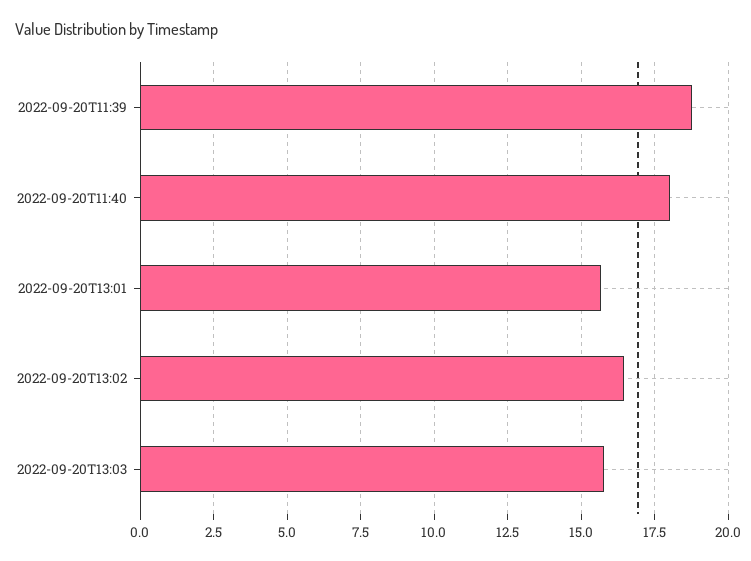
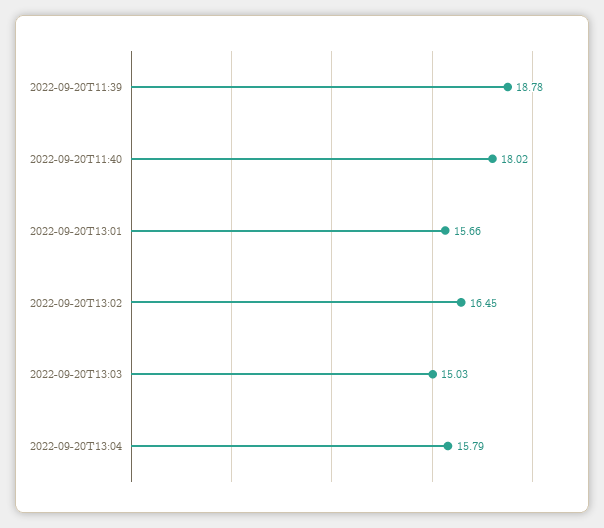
2022-09-20T13:03: 15.75 -> 15.03
2022-09-20T13:04: none -> 15.79

